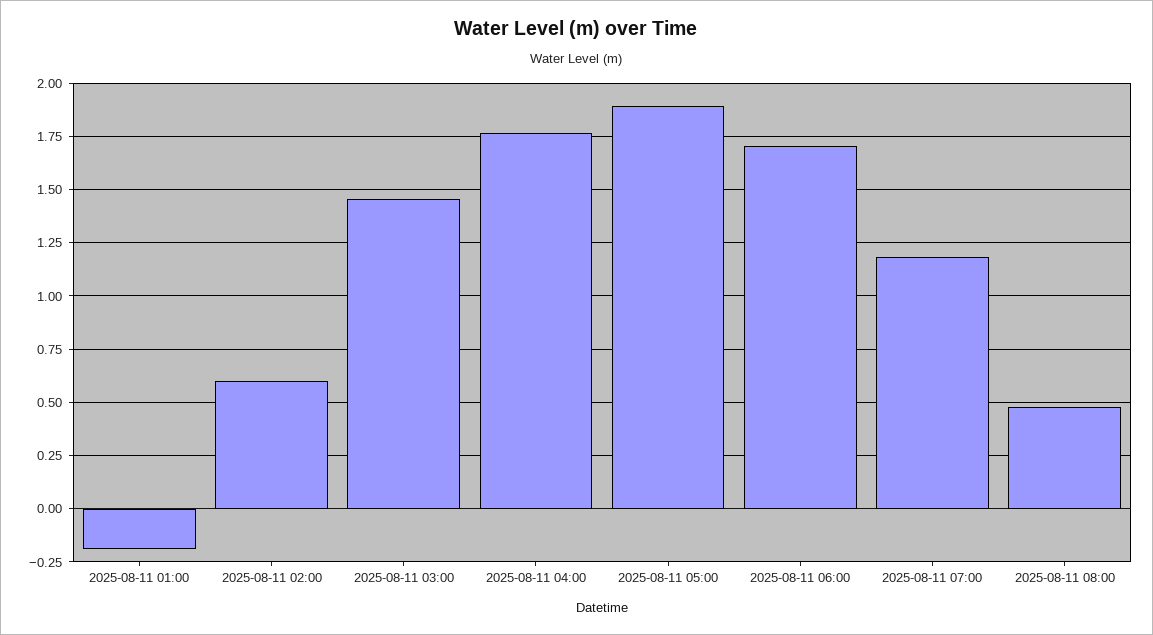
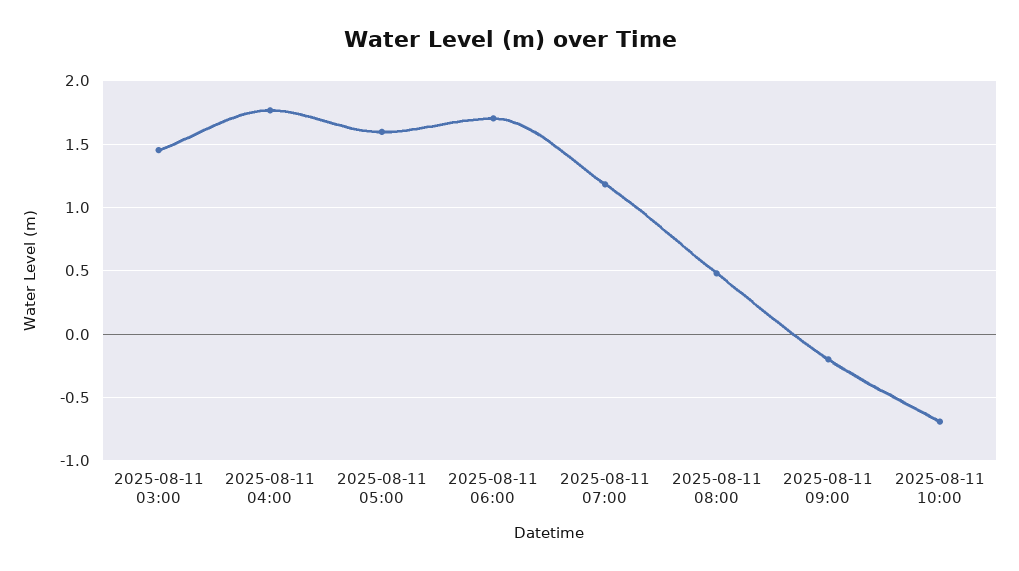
2025-08-11 01:00: -0.2 -> none
2025-08-11 02:00: 0.6 -> none
2025-08-11 05:00: 1.9 -> 1.6
2025-08-11 09:00: none -> -0.2
2025-08-11 10:00: none -> -0.7

